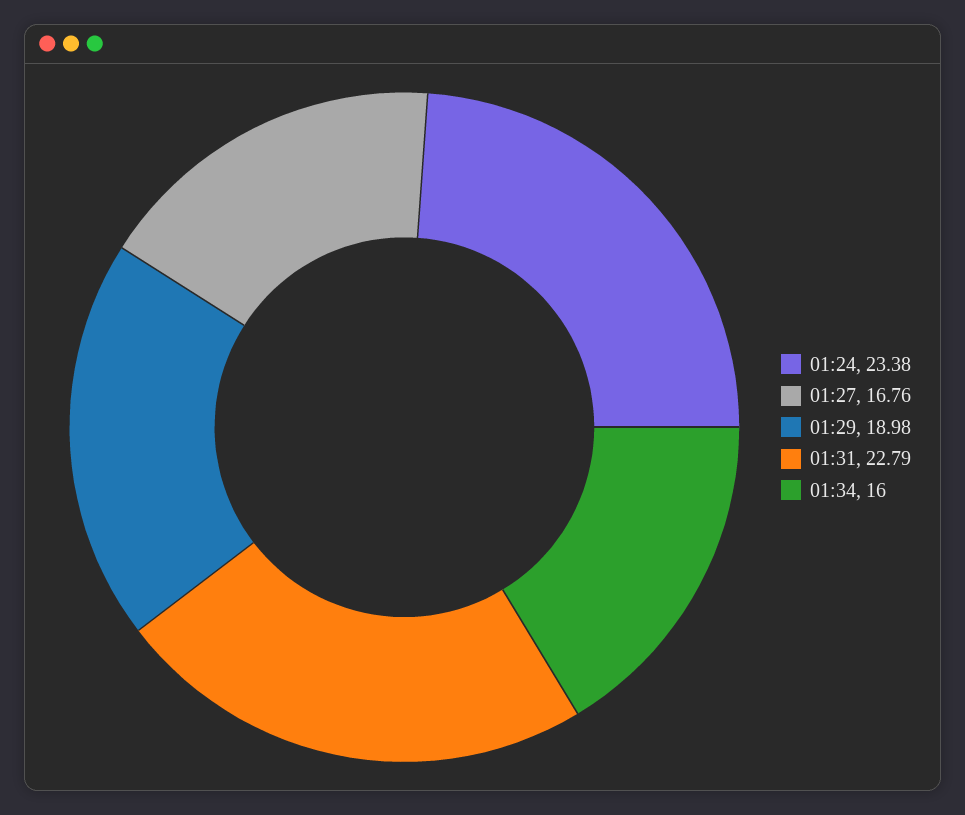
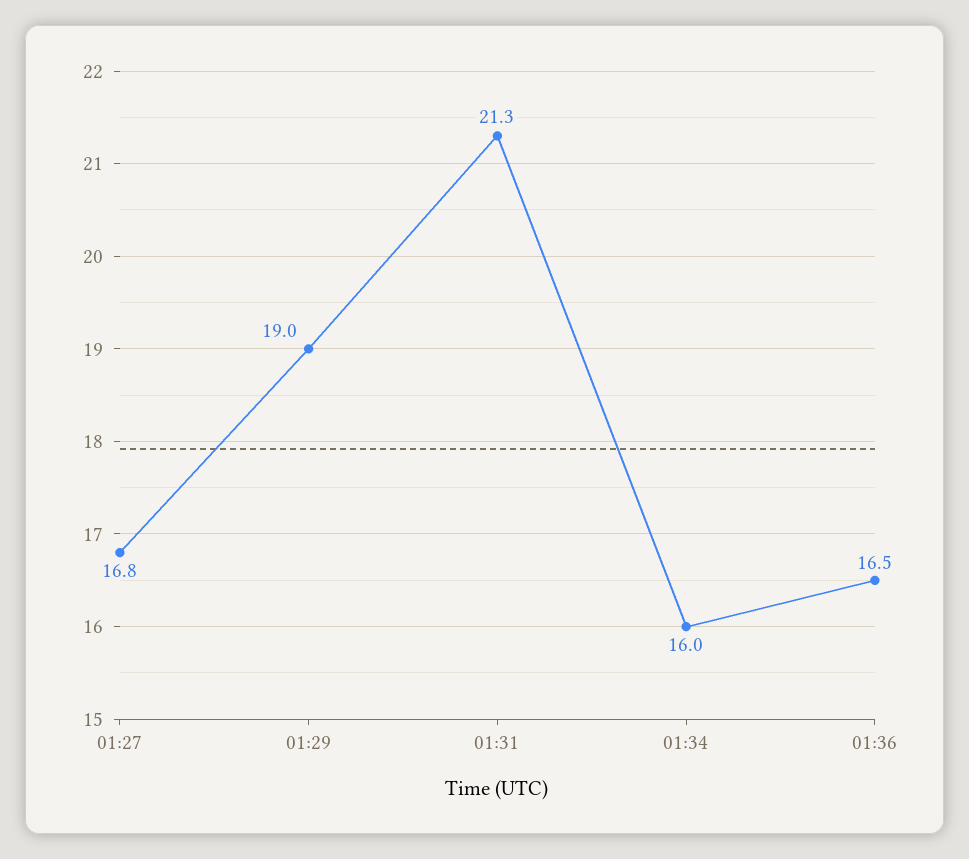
01:24: 23.38 -> none
01:31: 22.79 -> 21.3
01:36: none -> 16.5

